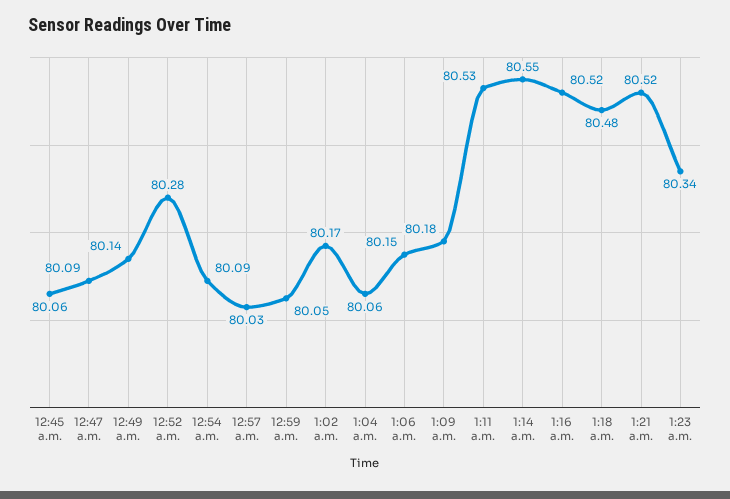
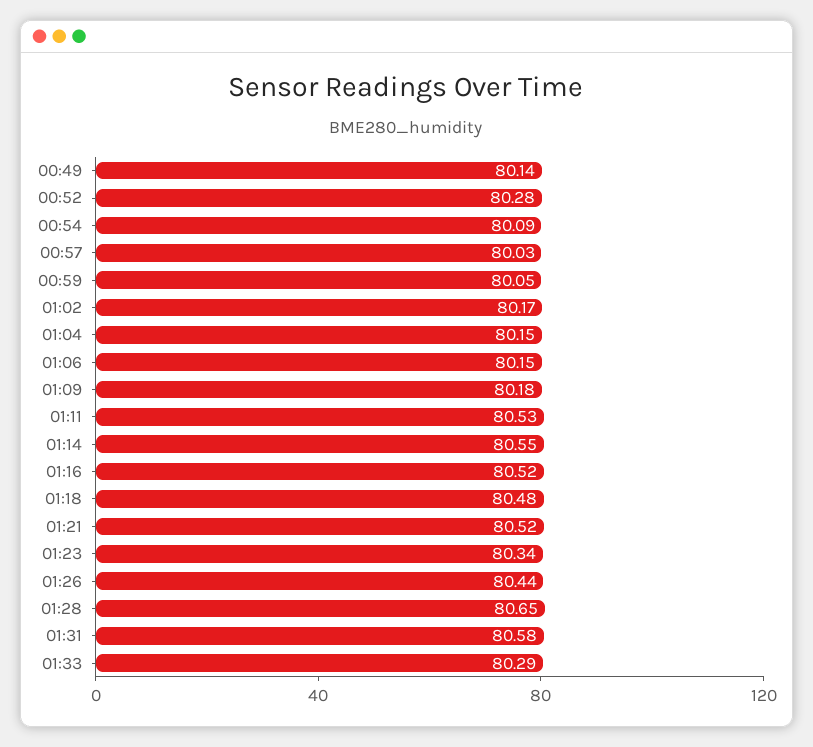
12:45 a.m.: 80.06 -> none
12:47 a.m.: 80.09 -> none
1:04 a.m.: 80.06 -> 80.15
01:26: none -> 80.44
01:28: none -> 80.65
01:31: none -> 80.58
01:33: none -> 80.29

